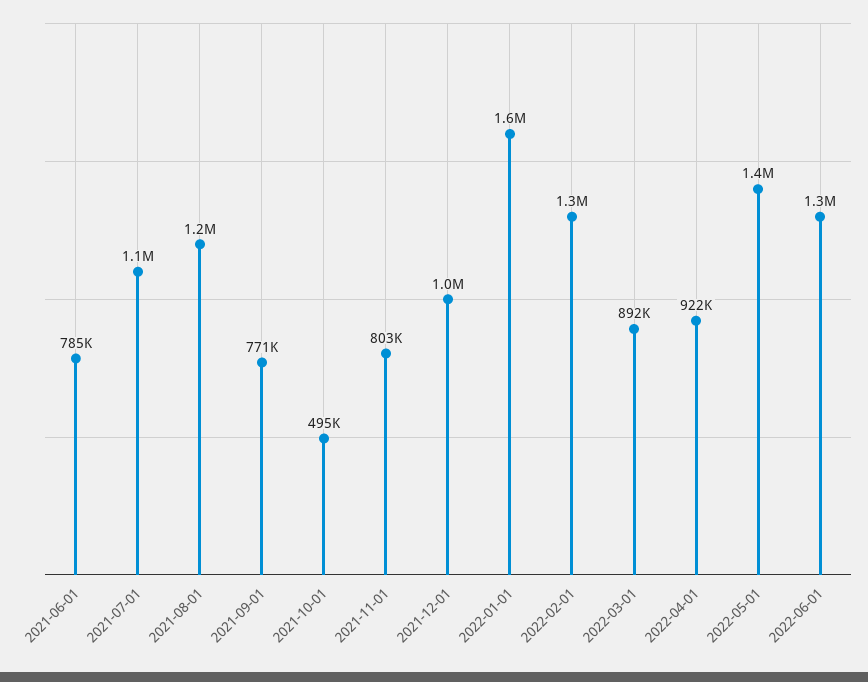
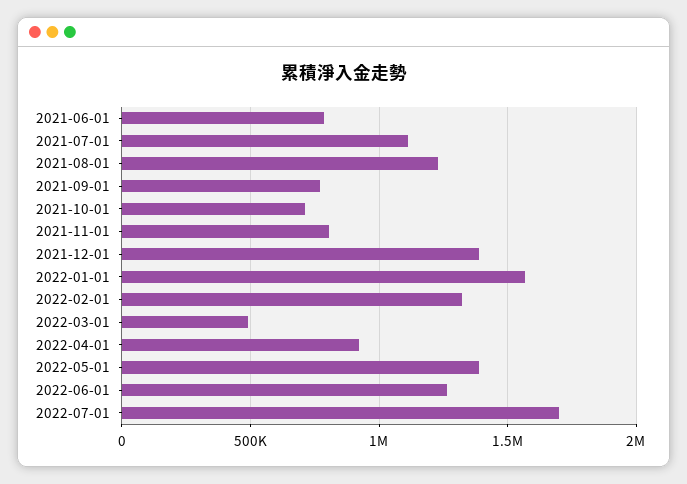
2021-10-01: 495000 -> 700000
2021-12-01: 1000000 -> 1400000
2022-03-01: 892000 -> 500000
2022-07-01: none -> 1700000

